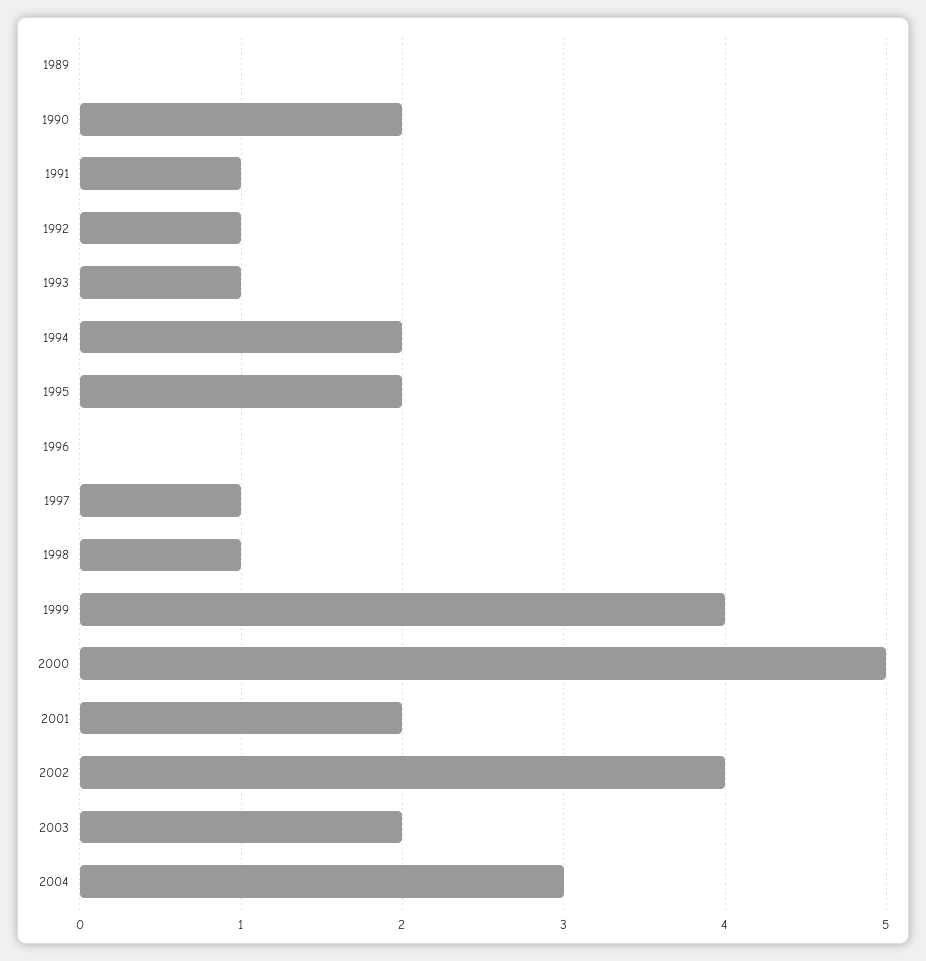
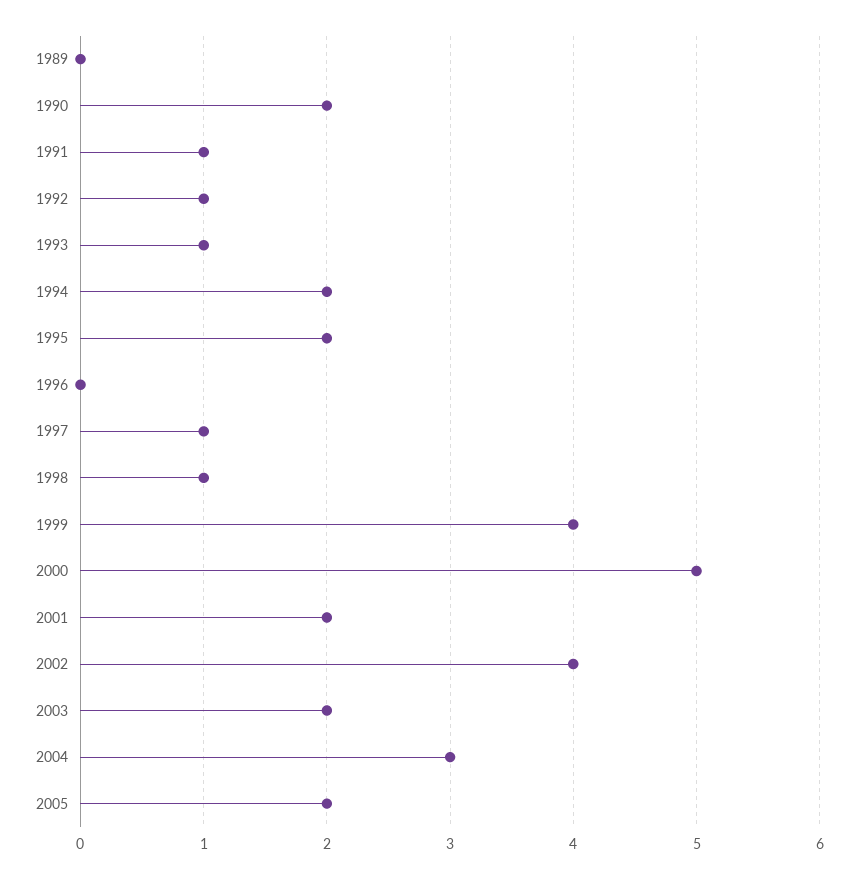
2005: none -> 2

